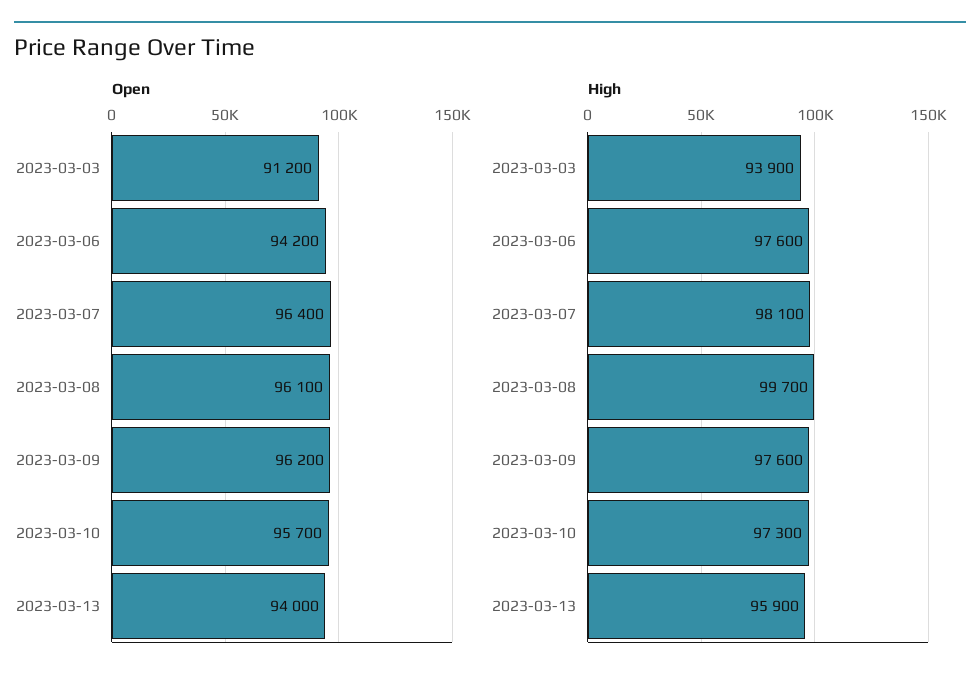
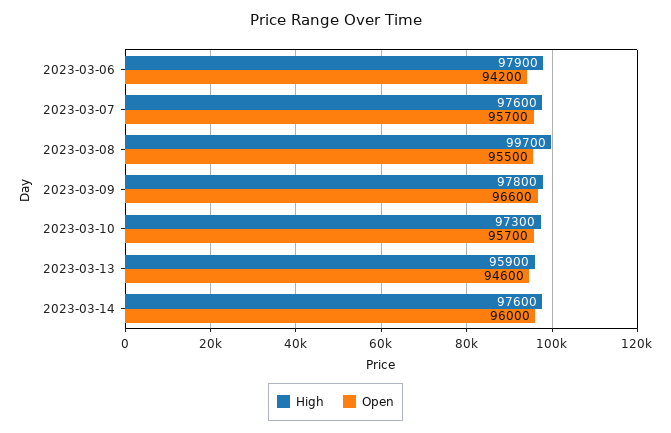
Open, 2023-03-03: 91200 -> none
Open, 2023-03-07: 96400 -> 95700
Open, 2023-03-08: 96100 -> 95500
Open, 2023-03-09: 96200 -> 96600
Open, 2023-03-13: 94000 -> 94600
High, 2023-03-03: 93900 -> none
High, 2023-03-06: 97600 -> 97900
High, 2023-03-07: 98100 -> 97600
High, 2023-03-09: 97600 -> 97800
High, 2023-03-14: none -> 97600
Open, 2023-03-14: none -> 96000

